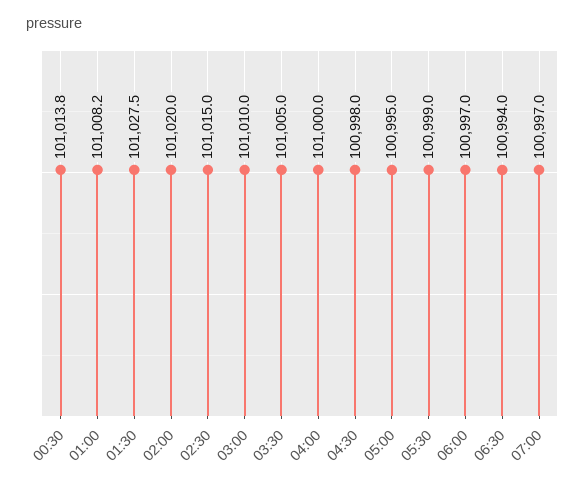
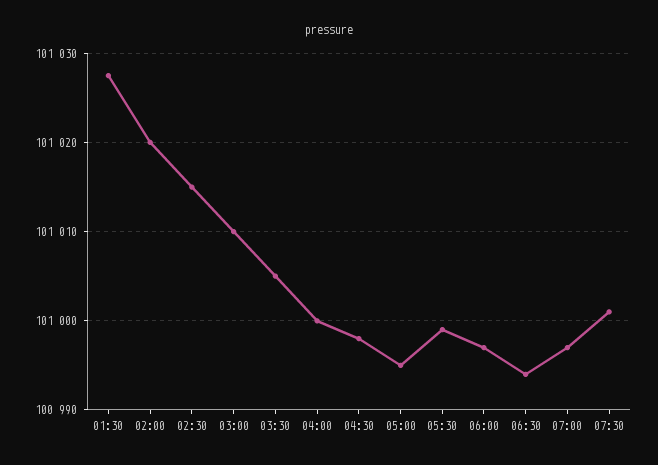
00:30: 101013.8 -> none
01:00: 101008.2 -> none
07:30: none -> 101001

